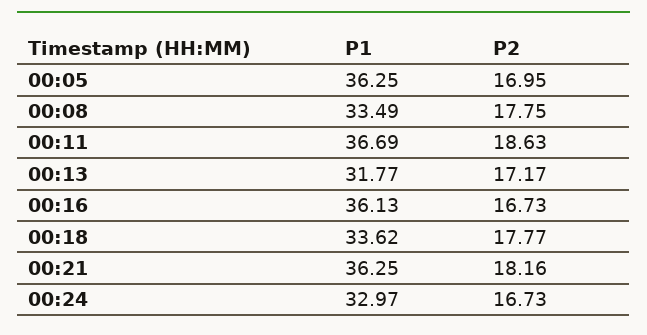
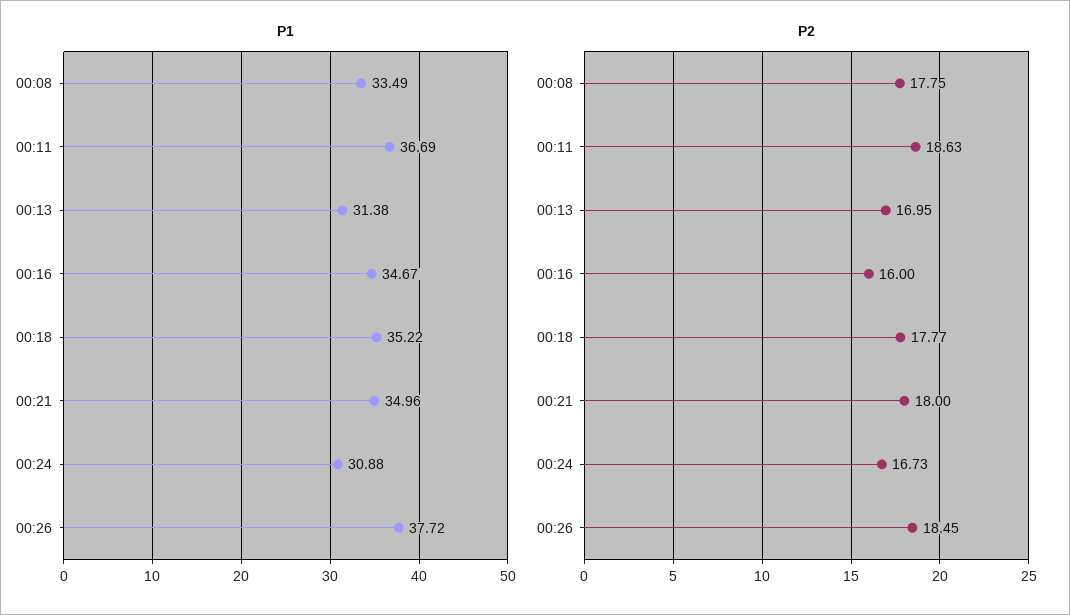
P1, 00:05: 36.25 -> none
P2, 00:05: 16.95 -> none
P1, 00:13: 31.77 -> 31.38
P2, 00:13: 17.17 -> 16.95
P1, 00:16: 36.13 -> 34.67
P2, 00:16: 16.73 -> 16
P1, 00:18: 33.62 -> 35.22
P1, 00:21: 36.25 -> 34.96
P2, 00:21: 18.16 -> 18
P1, 00:24: 32.97 -> 30.88
P1, 00:26: none -> 37.72
P2, 00:26: none -> 18.45

